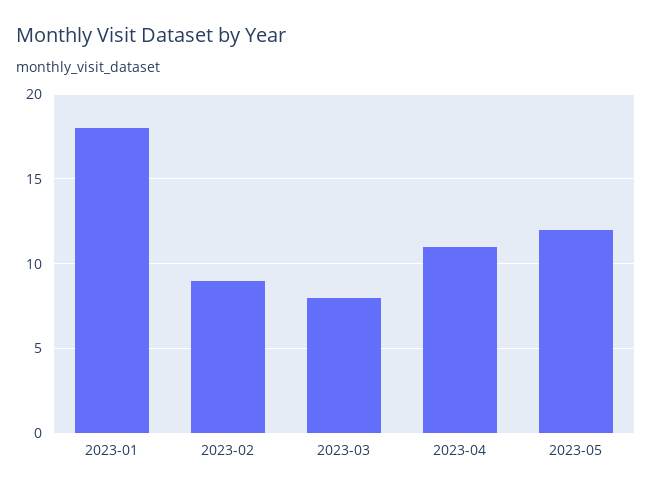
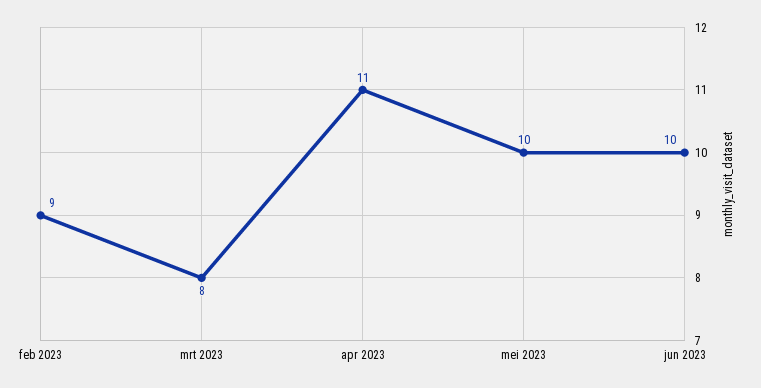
2023-01: 18 -> none
2023-05: 12 -> 10
jun 2023: none -> 10

